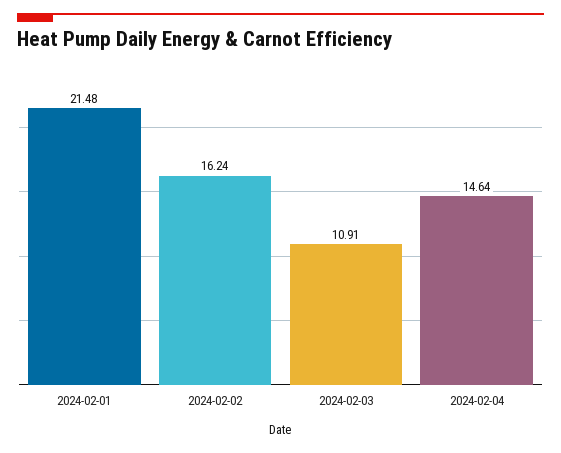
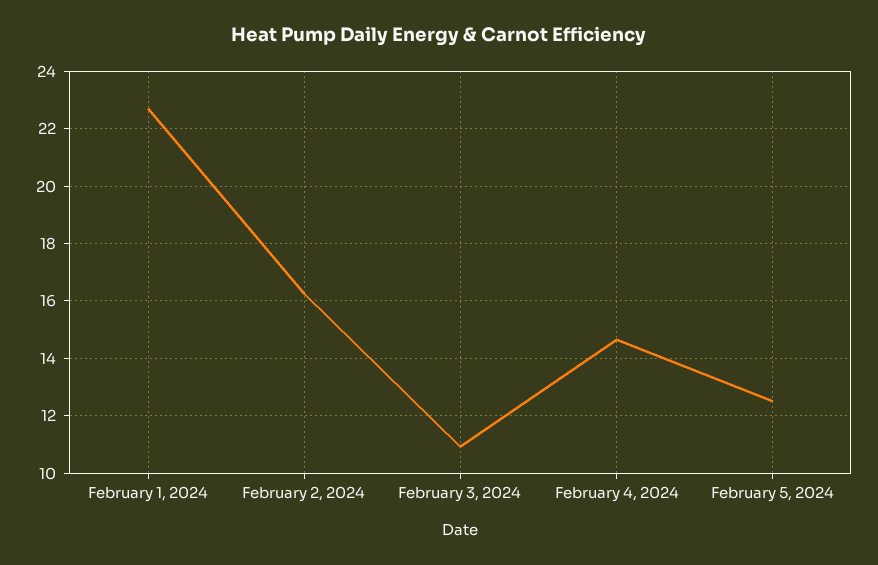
2024-02-01: 21.48 -> 22.75
February 5, 2024: none -> 12.5

